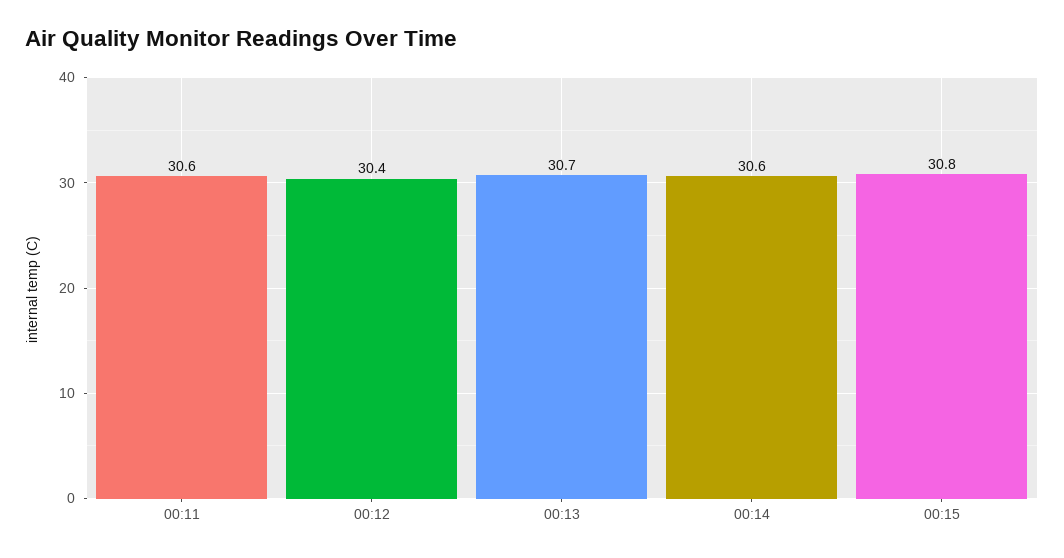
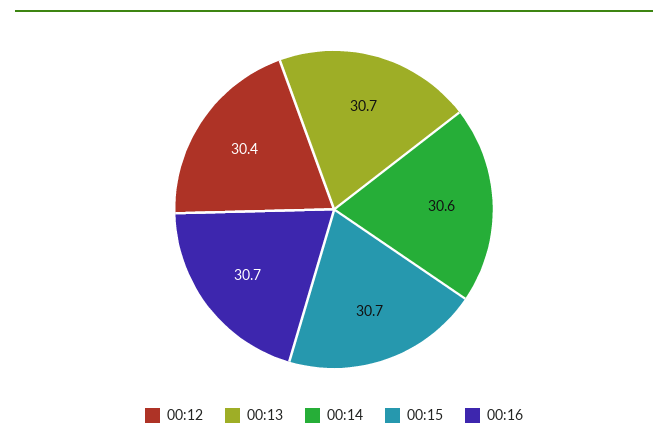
00:11: 30.6 -> none
00:15: 30.8 -> 30.7
00:16: none -> 30.7

